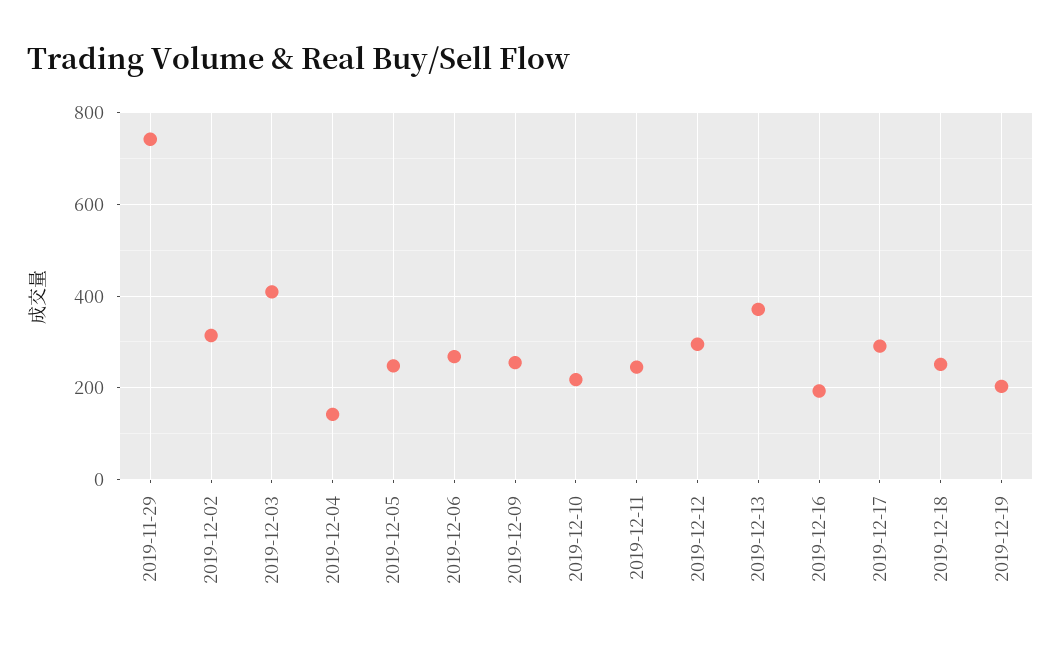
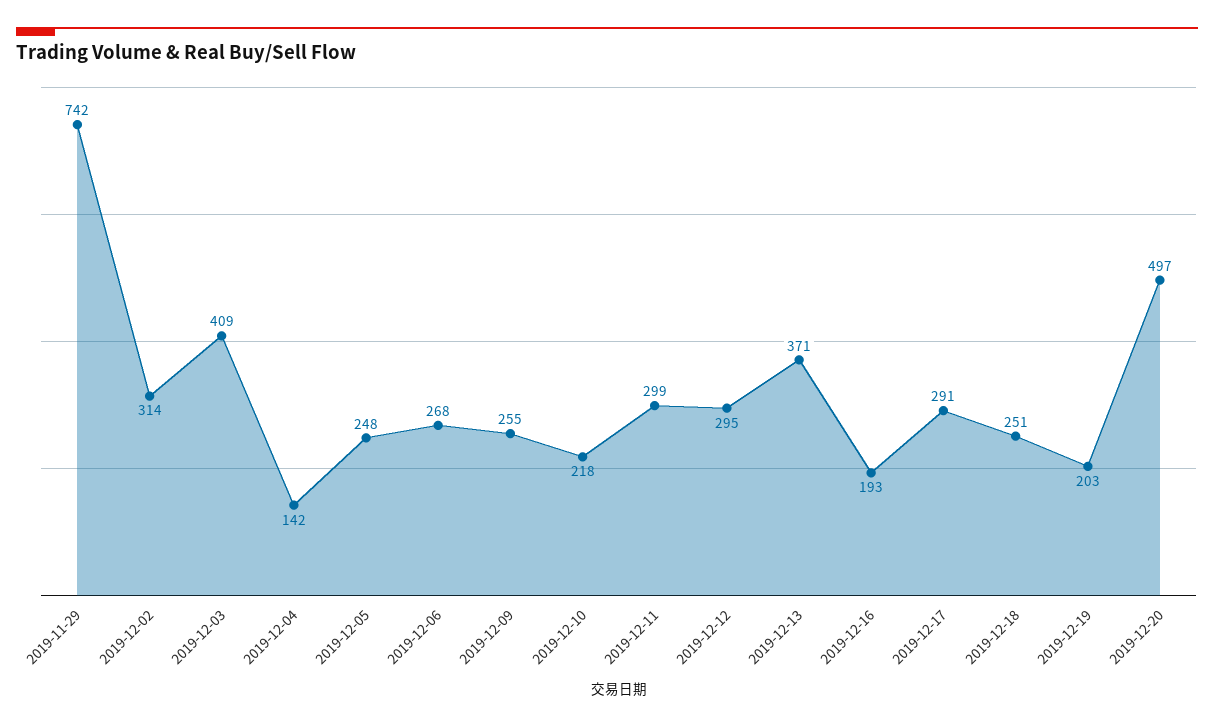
2019-12-11: 240 -> 299
2019-12-20: none -> 497

